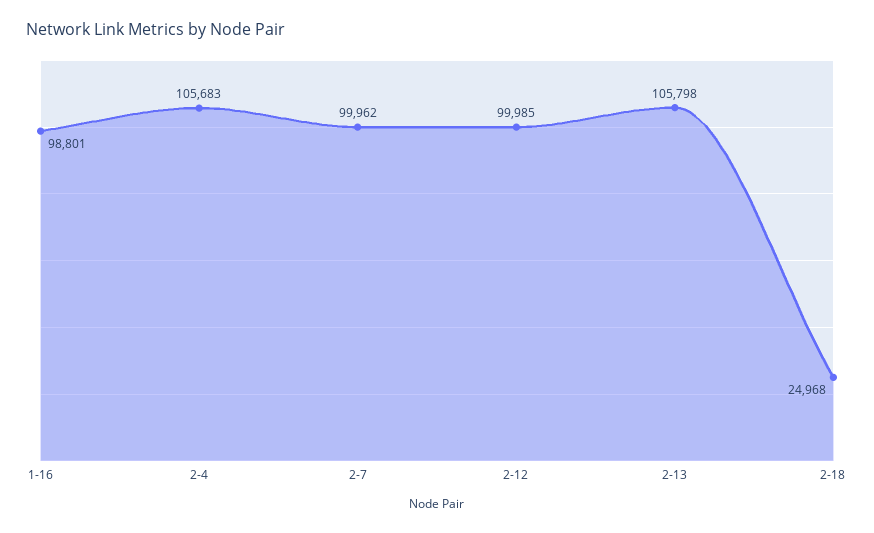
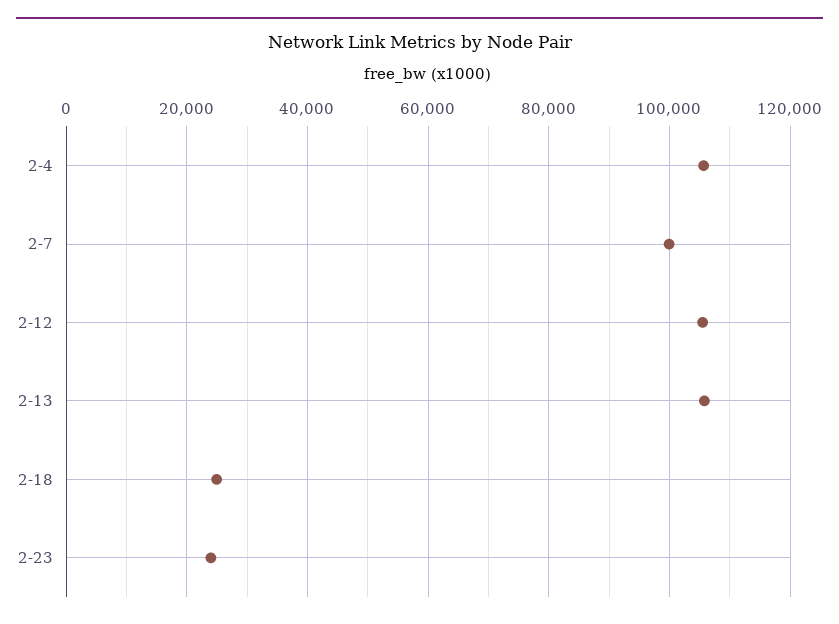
1-16: 98801 -> none
2-12: 99985 -> 106000
2-23: none -> 24000

